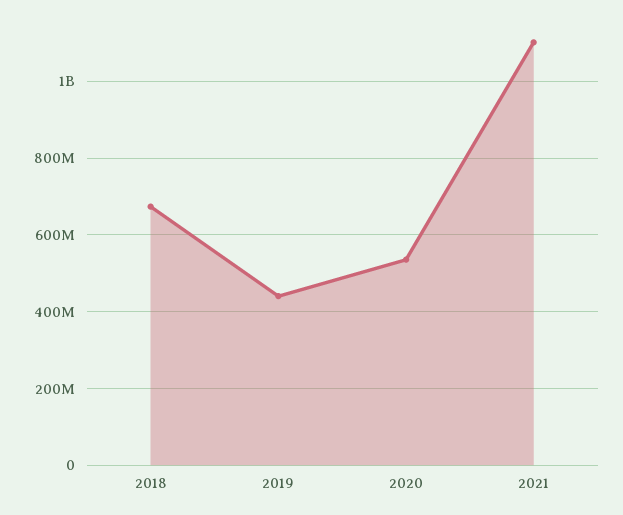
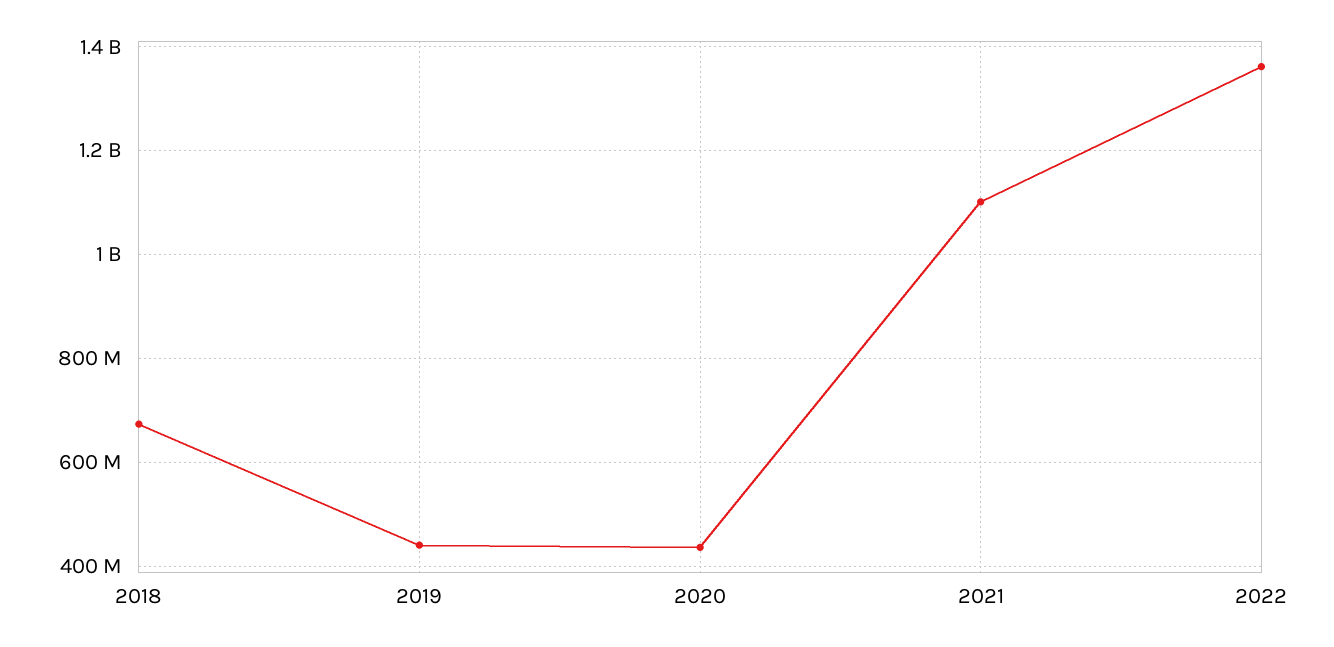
2020: 540000000 -> 440000000
2022: none -> 1360000000

